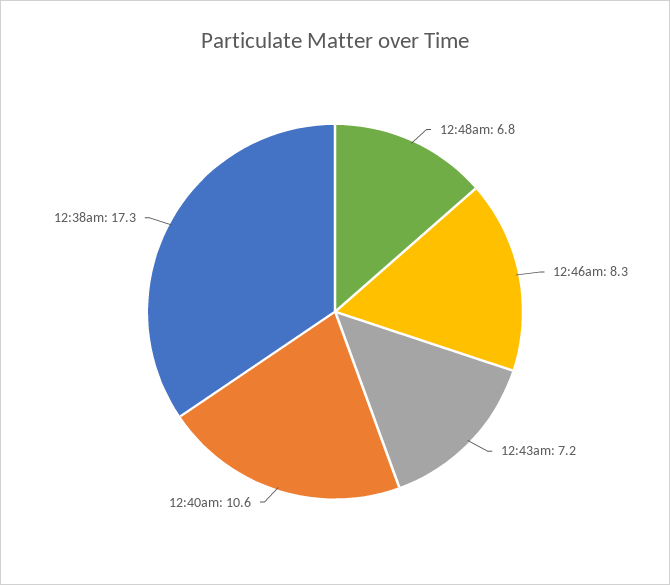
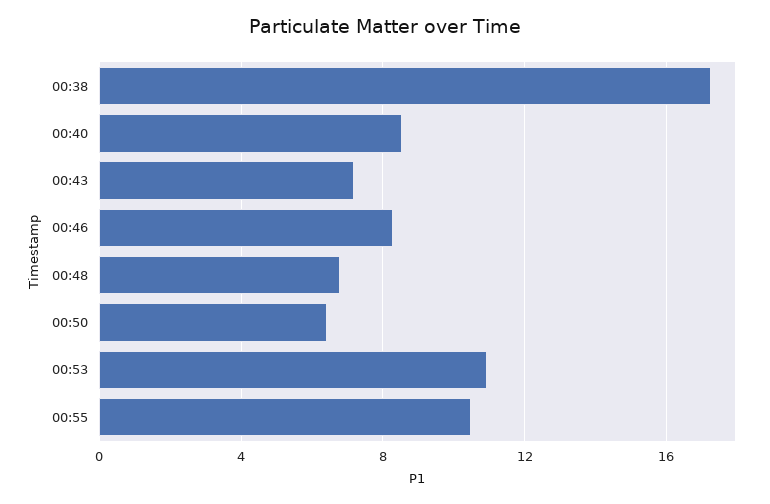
12:40am: 10.6 -> 8.5
00:50: none -> 6.5
00:53: none -> 11
00:55: none -> 10.5

